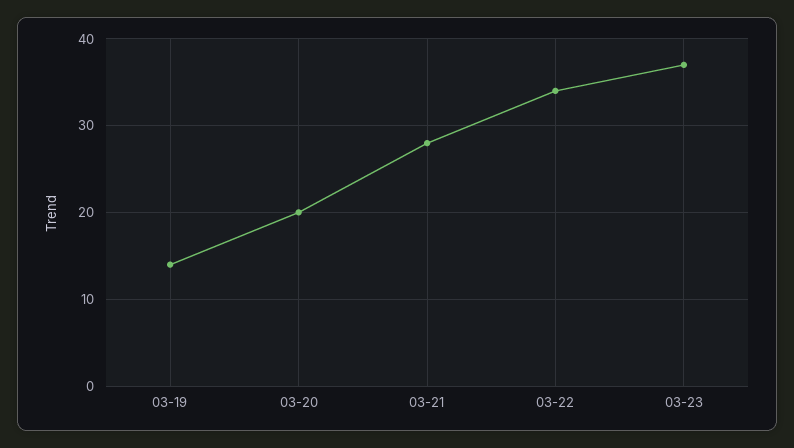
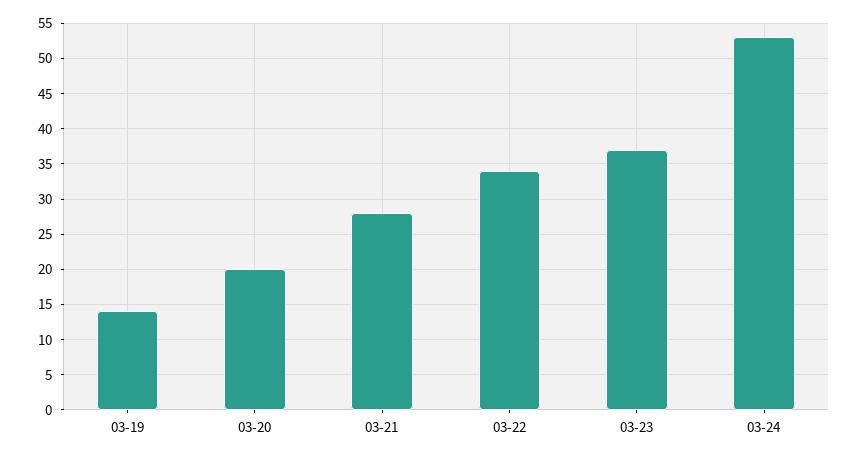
03-24: none -> 53

